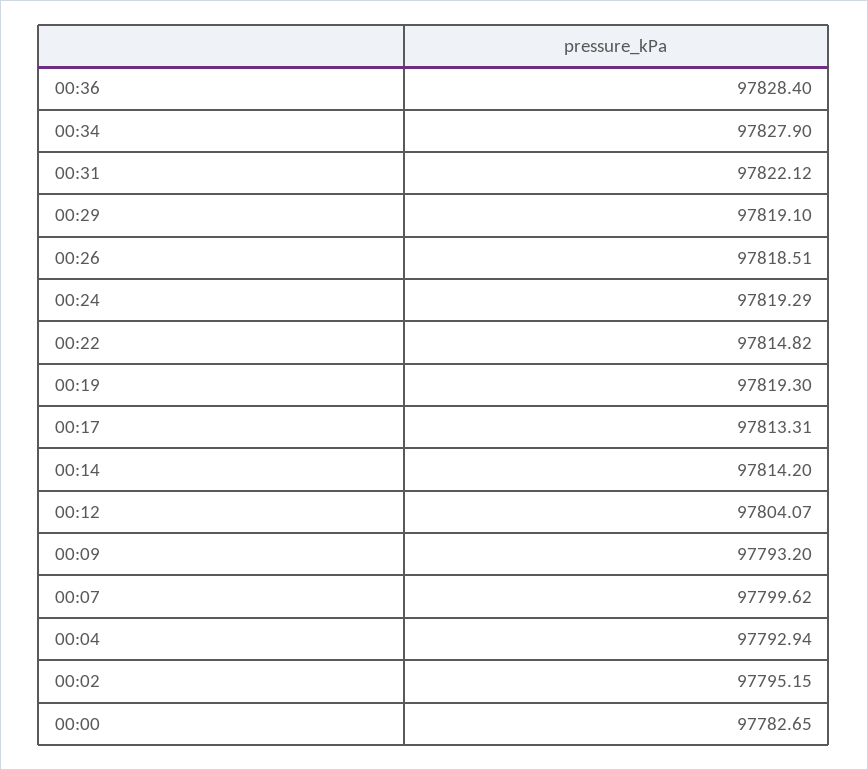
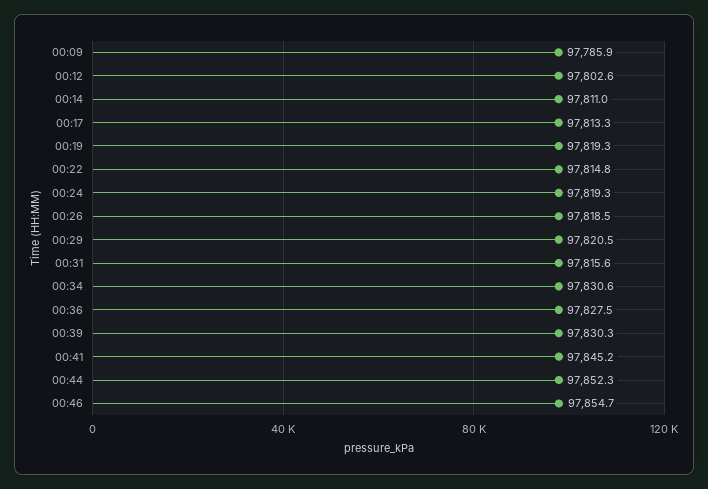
00:36: 97828.4 -> 97827.5
00:34: 97827.9 -> 97830.6
00:31: 97822.12 -> 97815.6
00:29: 97819.1 -> 97820.5
00:14: 97814.2 -> 97811
00:12: 97804.07 -> 97802.6
00:09: 97793.2 -> 97785.9
00:07: 97799.62 -> none
00:04: 97792.94 -> none
00:02: 97795.15 -> none
00:00: 97782.65 -> none
00:39: none -> 97830.3
00:41: none -> 97845.2
00:44: none -> 97852.3
00:46: none -> 97854.7

